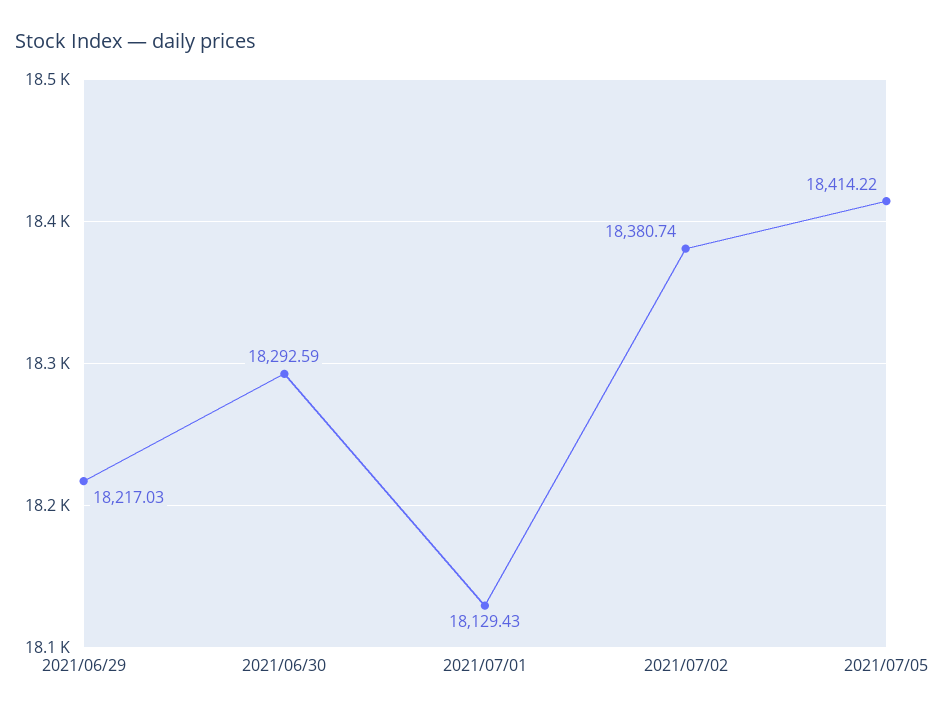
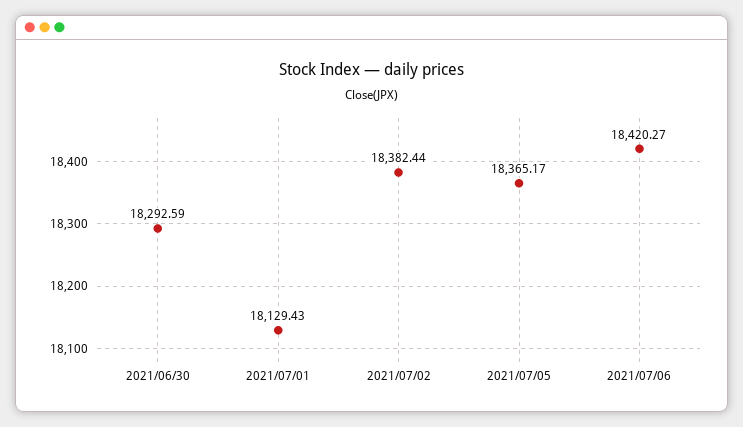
2021/06/29: 18217.03 -> none
2021/07/02: 18380.74 -> 18382.44
2021/07/05: 18414.22 -> 18365.17
2021/07/06: none -> 18420.27

